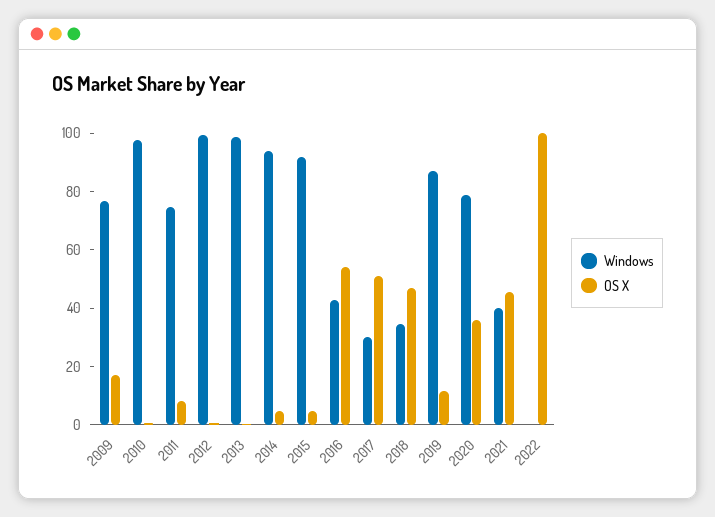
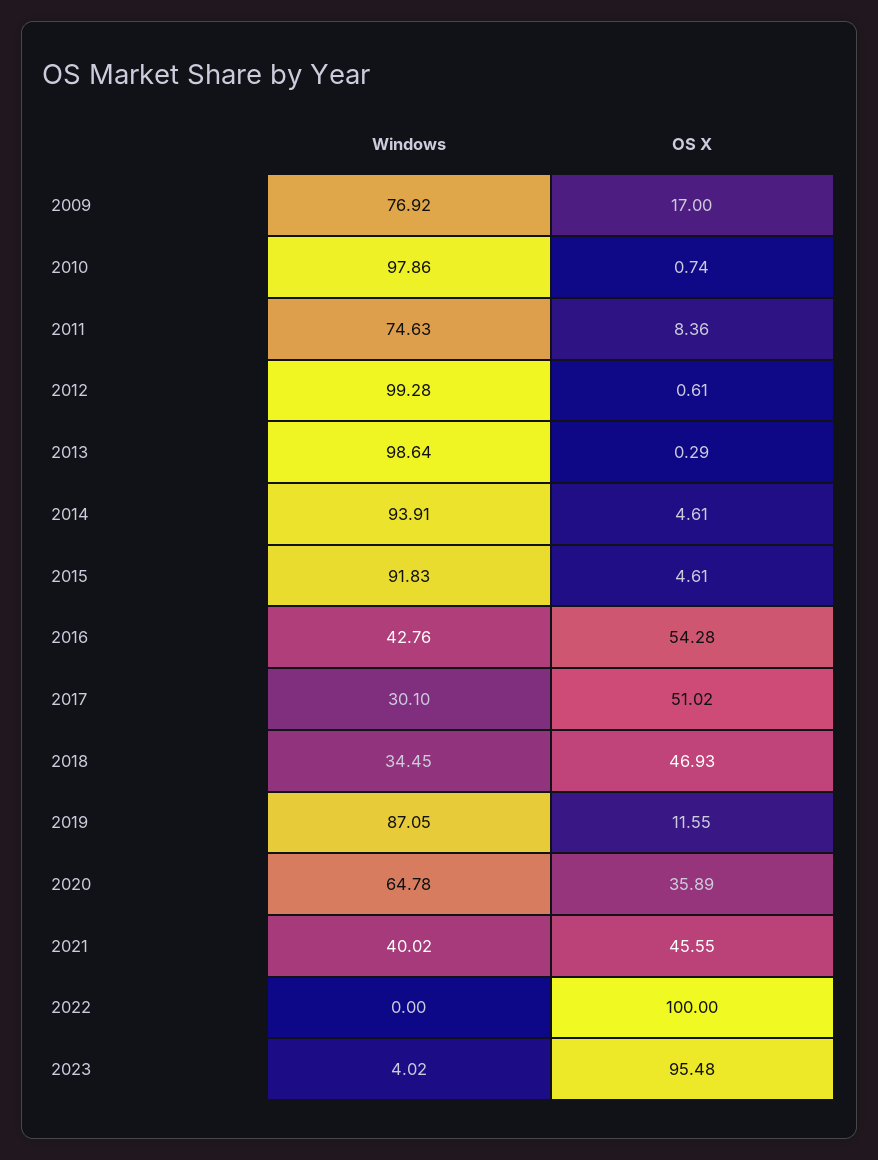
Windows, 2020: 80 -> 64.78
Windows, 2023: none -> 4.02
OS X, 2023: none -> 95.48

